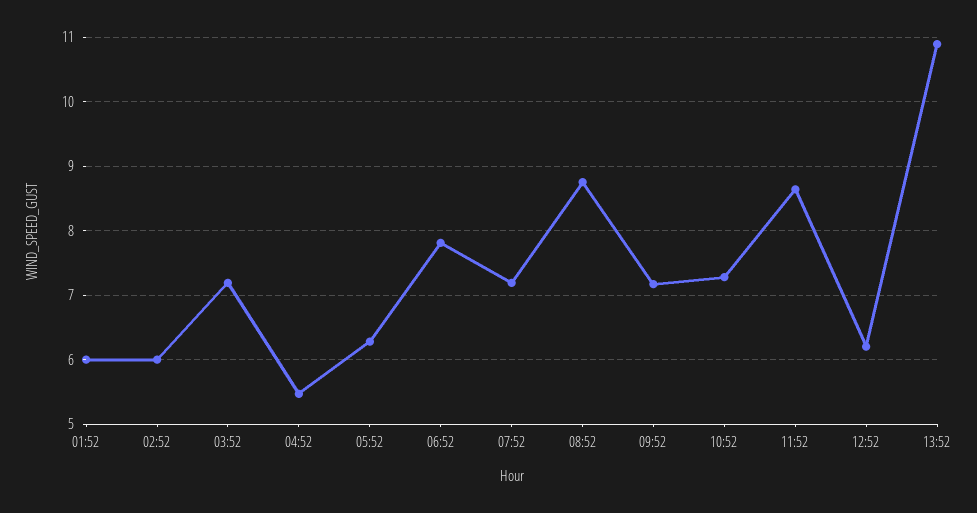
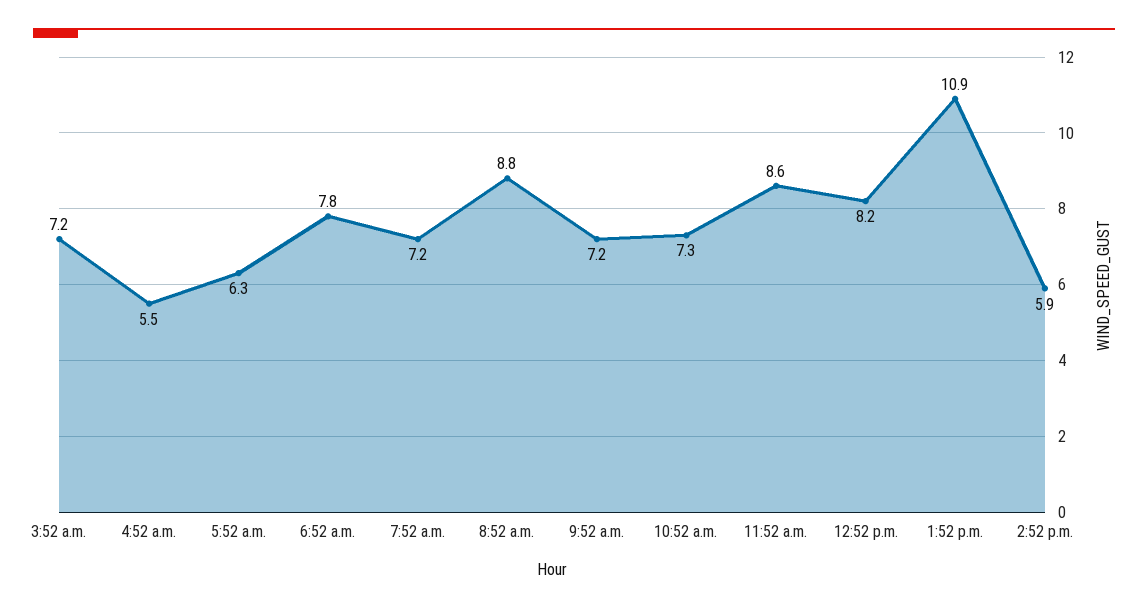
01:52: 6 -> none
02:52: 6 -> none
12:52: 6.2 -> 8.2
2:52 p.m.: none -> 5.9

